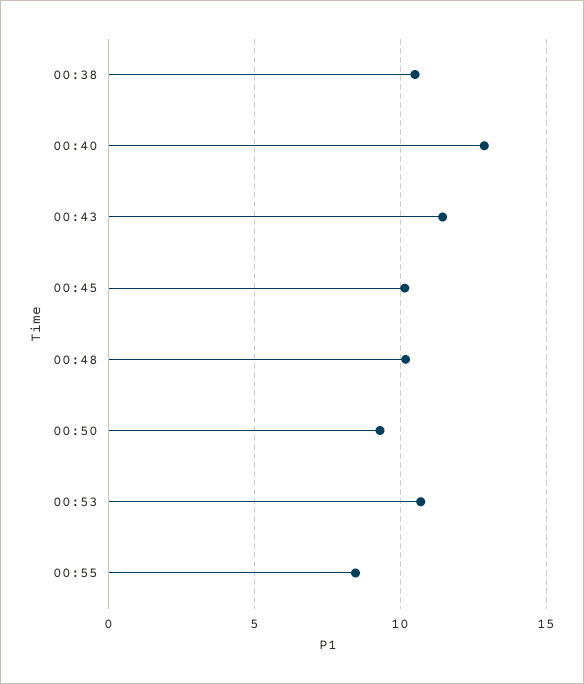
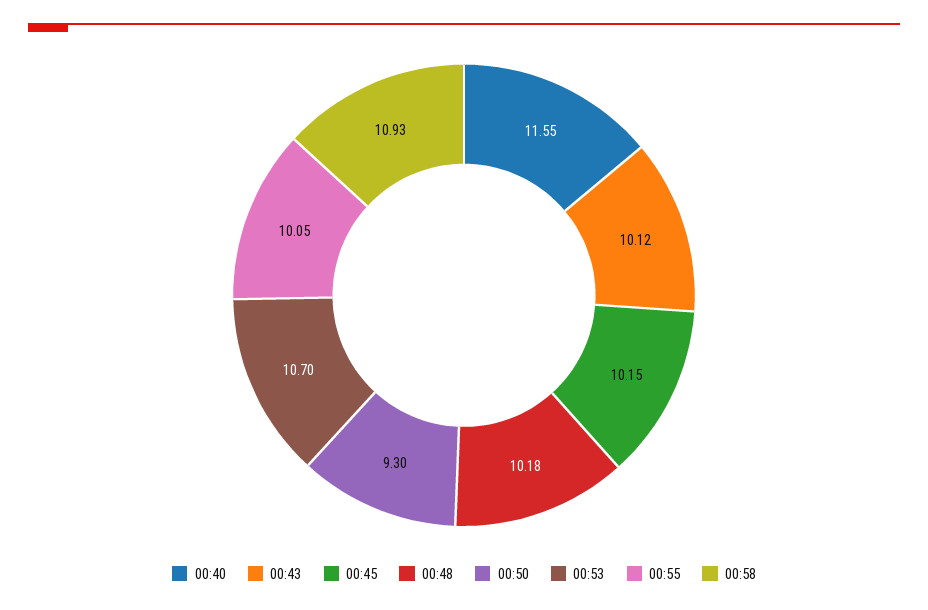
00:38: 10.5 -> none
00:40: 13 -> 11.55
00:43: 11.5 -> 10.12
00:55: 8.5 -> 10.05
00:58: none -> 10.93

